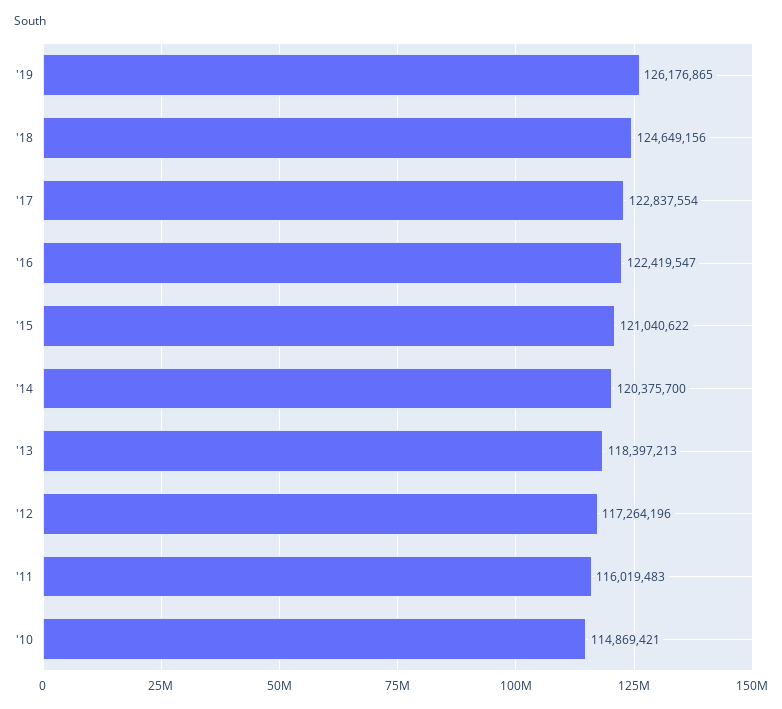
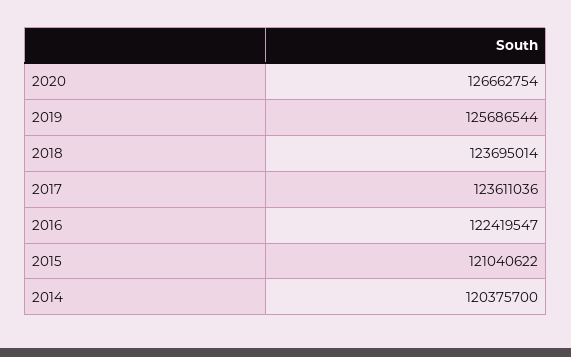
'19: 126176865 -> 125686544
'18: 124649156 -> 123695014
'17: 122837554 -> 123611036
'13: 118397213 -> none
'12: 117264196 -> none
'11: 116019483 -> none
'10: 114869421 -> none
2020: none -> 126662754

